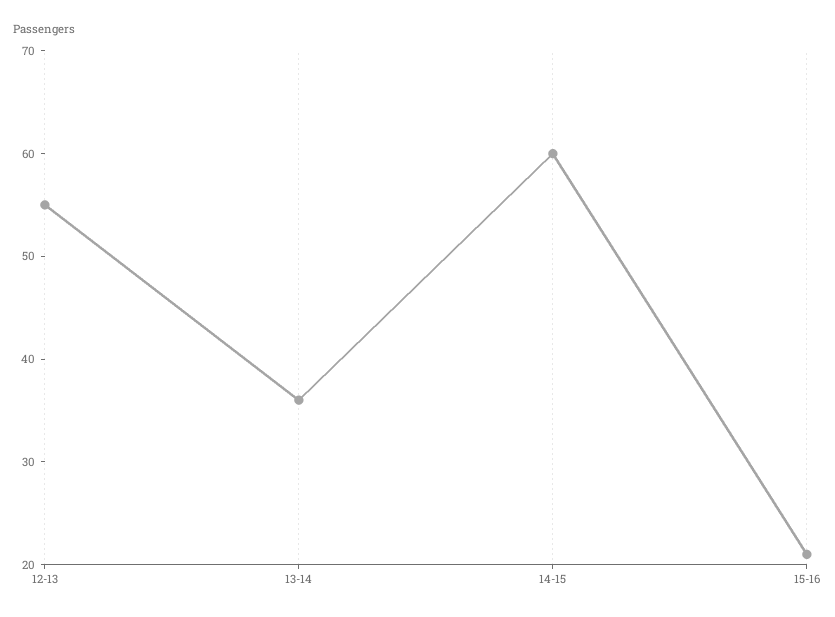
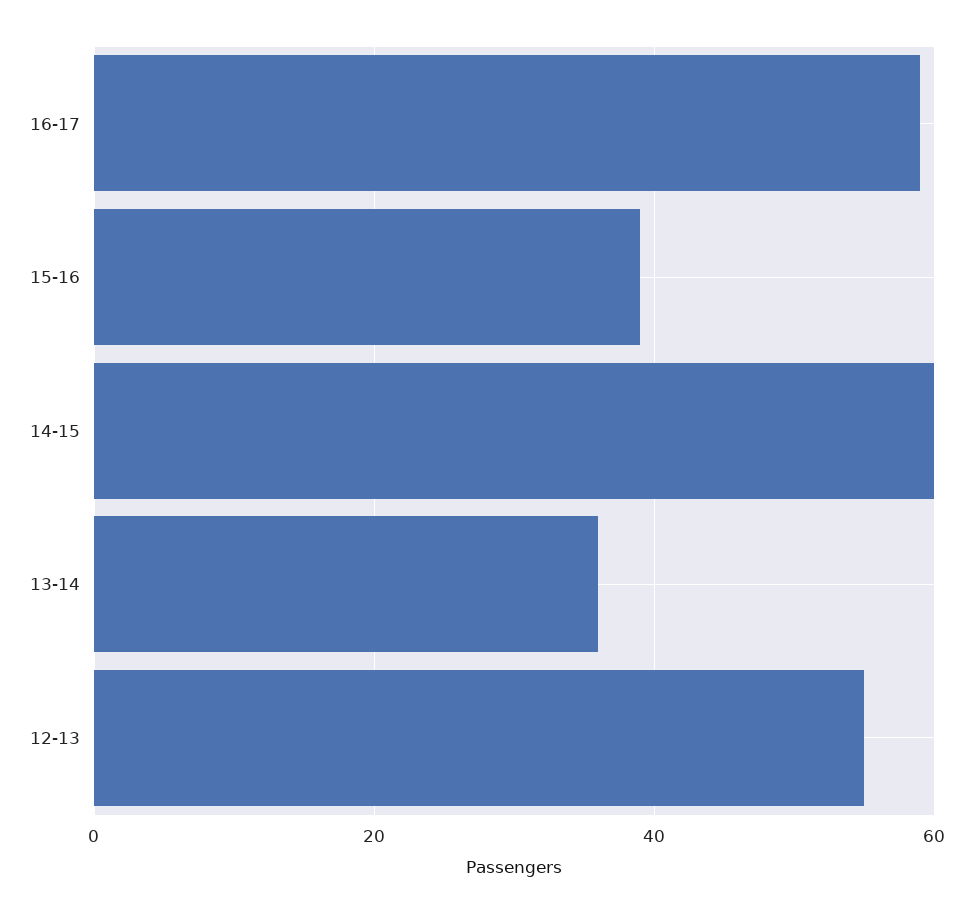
15-16: 21 -> 40
16-17: none -> 60

